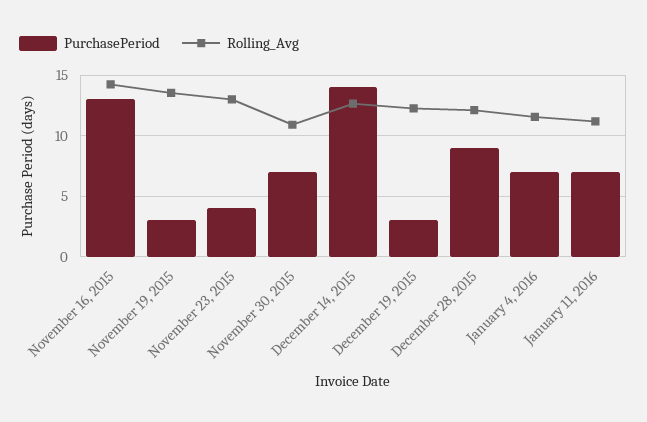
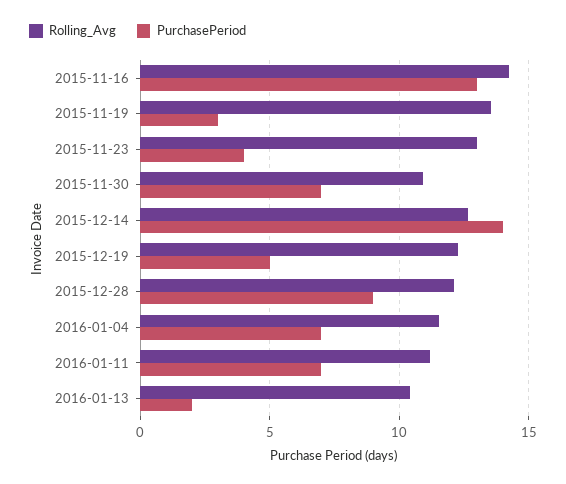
PurchasePeriod, December 19, 2015: 3 -> 5
Rolling_Avg, 2016-01-13: none -> 10.5
PurchasePeriod, 2016-01-13: none -> 2

